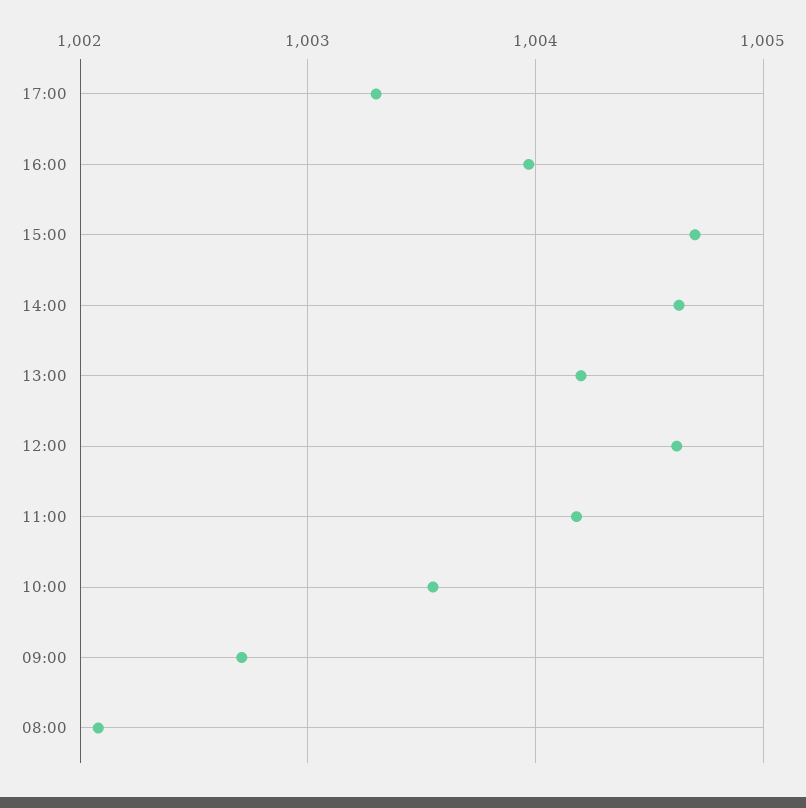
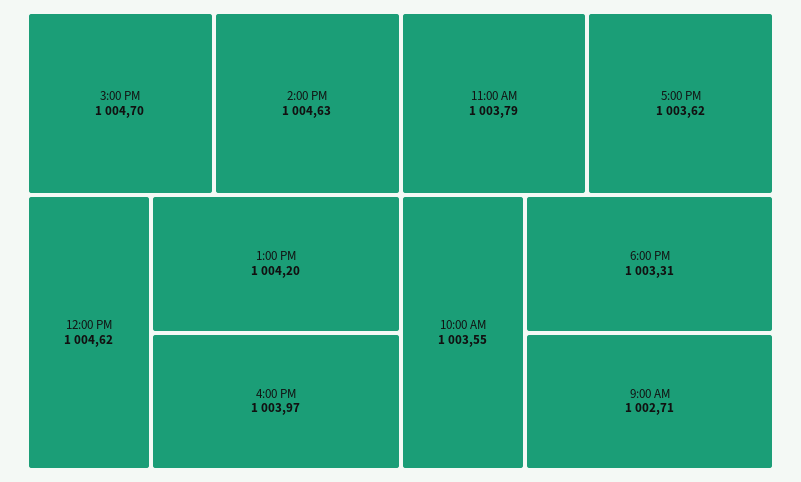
17:00: 1003.3 -> 1003.62
11:00: 1004.2 -> 1003.79
08:00: 1002.1 -> none
6:00 PM: none -> 1003.31

